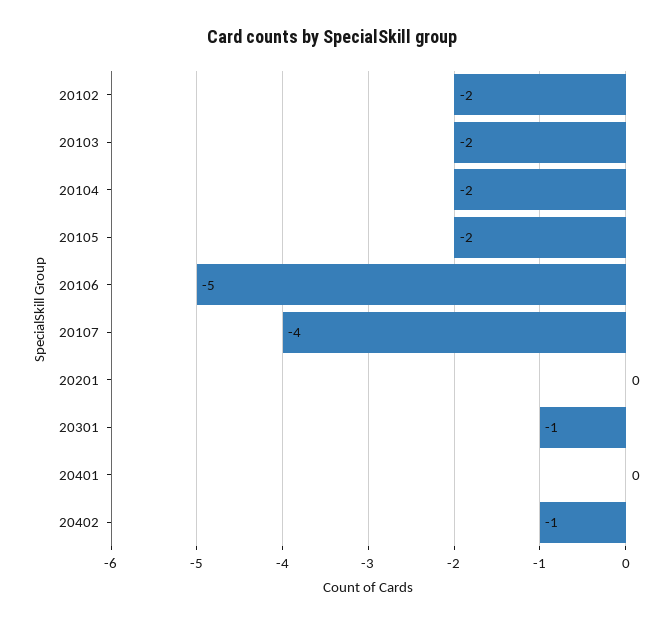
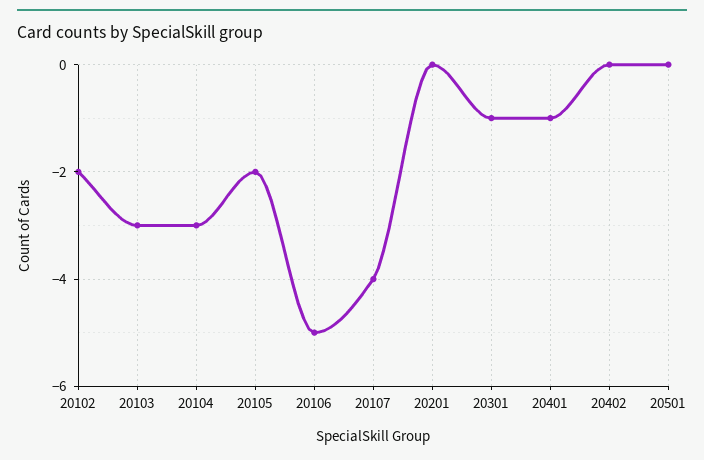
20103: -2 -> -3
20104: -2 -> -3
20401: 0 -> -1
20402: -1 -> 0
20501: none -> 0

